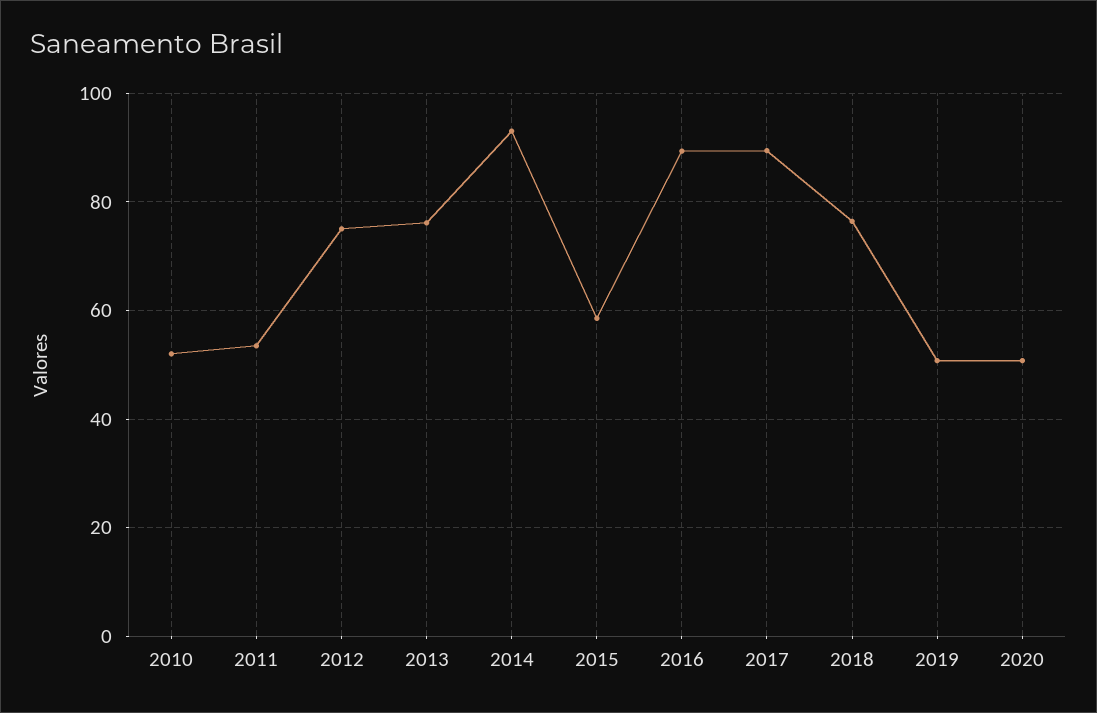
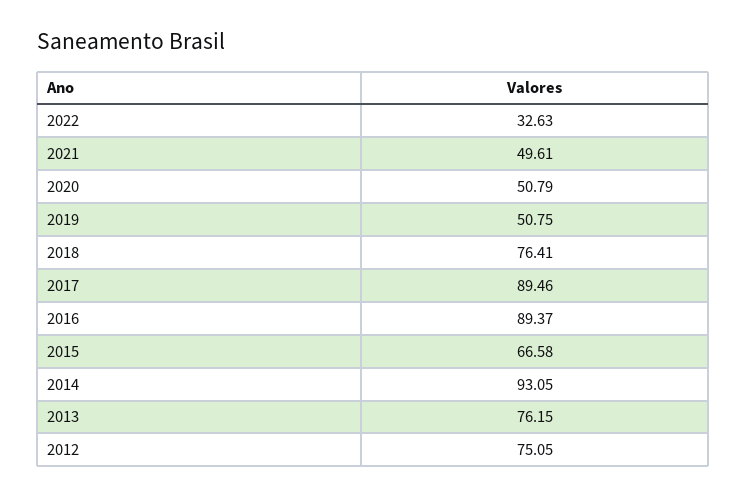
2010: 52 -> none
2011: 54 -> none
2015: 58 -> 66.58
2022: none -> 32.63
2021: none -> 49.61

